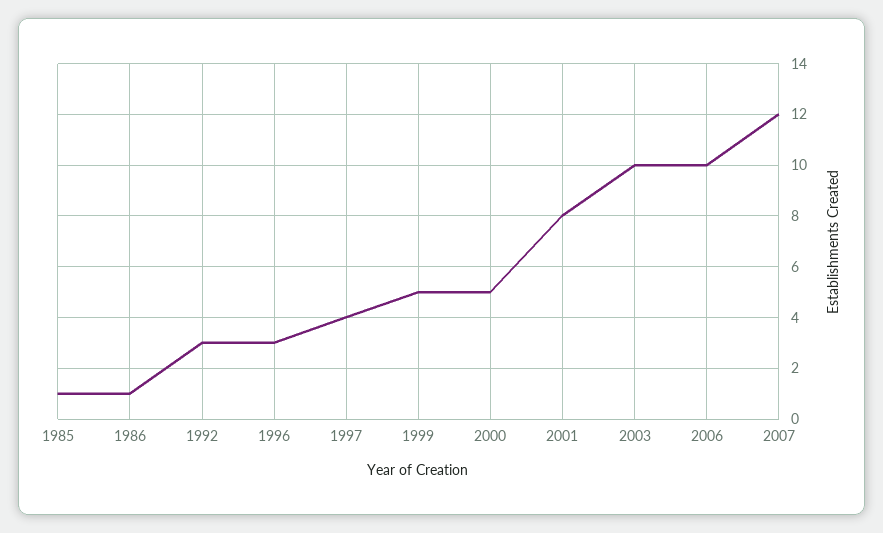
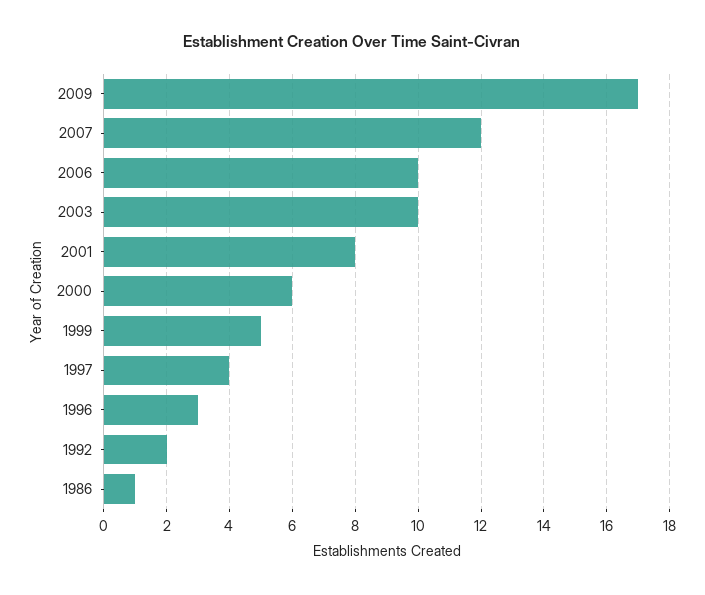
1985: 1 -> none
1992: 3 -> 2
2000: 5 -> 6
2009: none -> 17

